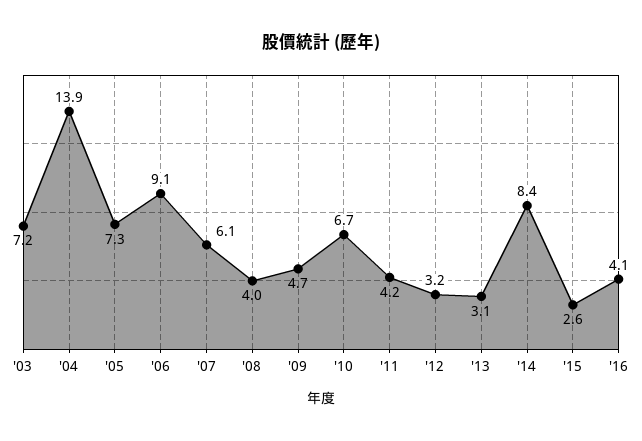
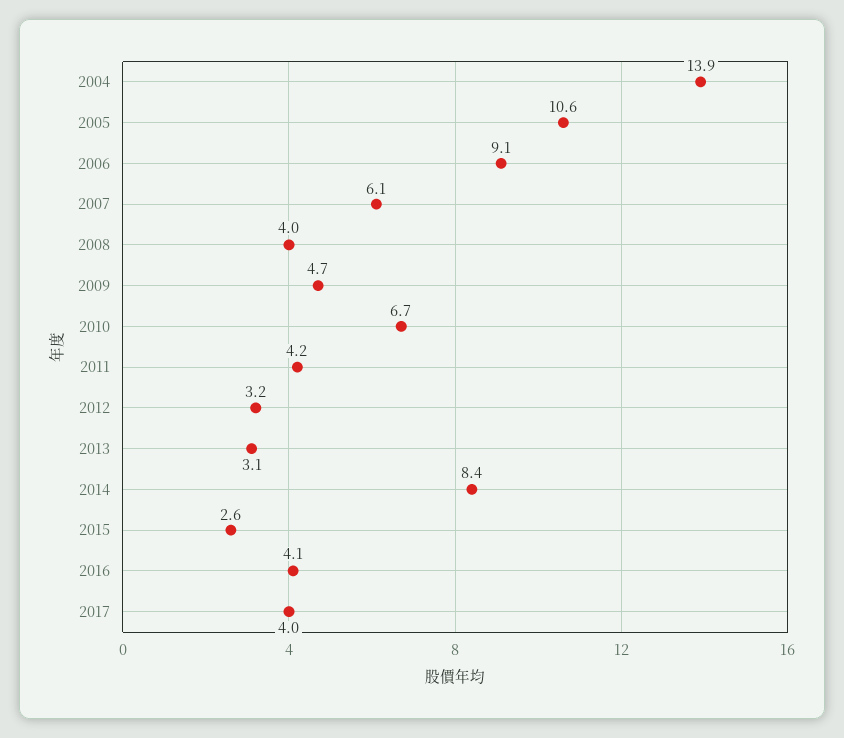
'03: 7.2 -> none
'05: 7.3 -> 10.6
2017: none -> 4

